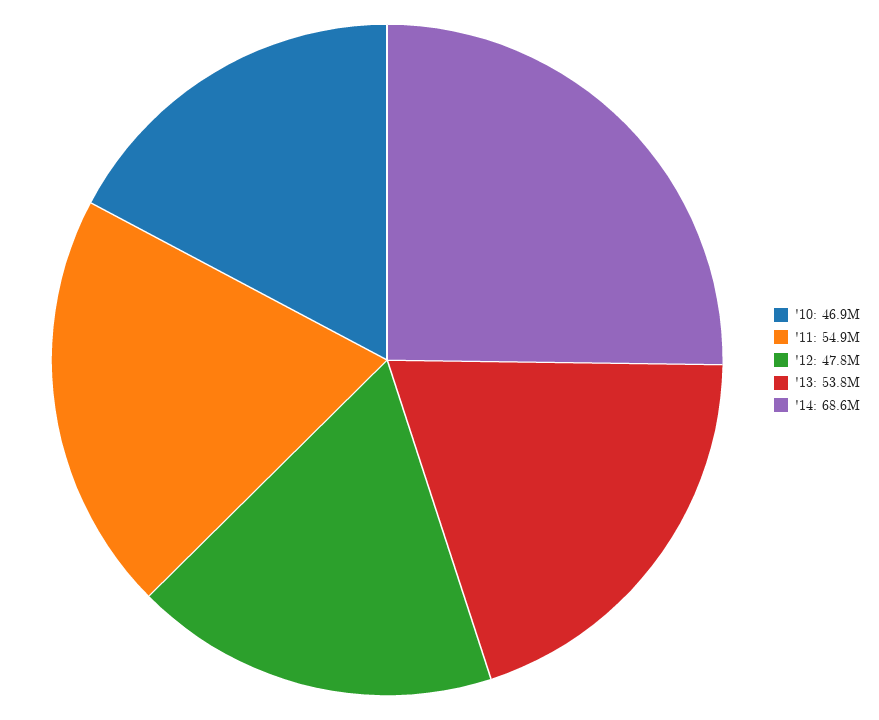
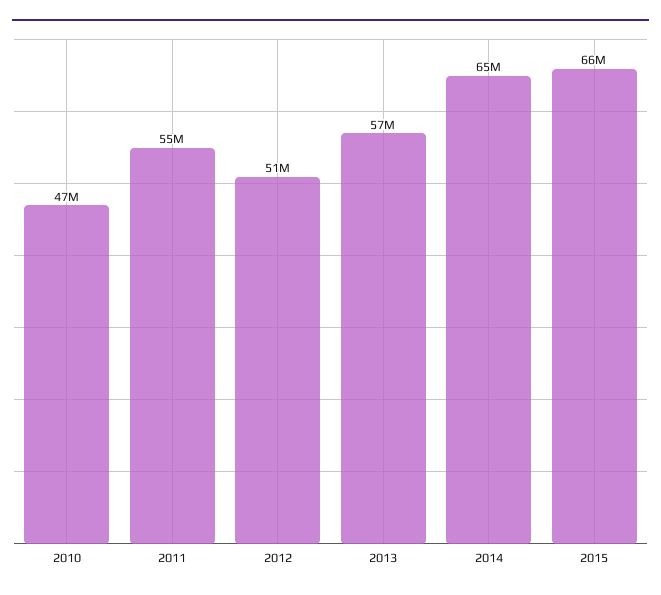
'12: 47800000 -> 51000000
'13: 53800000 -> 57000000
'14: 68600000 -> 65000000
2015: none -> 66000000

